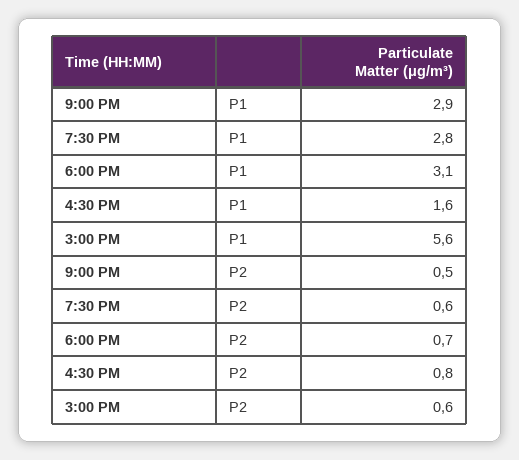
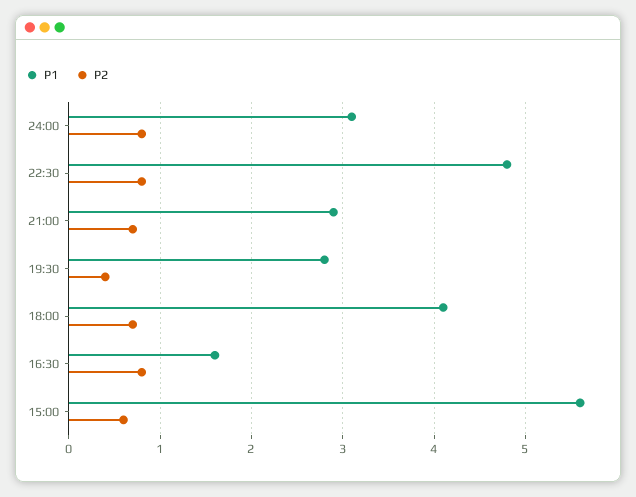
P1, 6:00 PM: 3.1 -> 4.1
P2, 9:00 PM: 0.5 -> 0.7
P2, 7:30 PM: 0.6 -> 0.4
P1, 24:00: none -> 3.1
P2, 24:00: none -> 0.8
P1, 22:30: none -> 4.8
P2, 22:30: none -> 0.8

